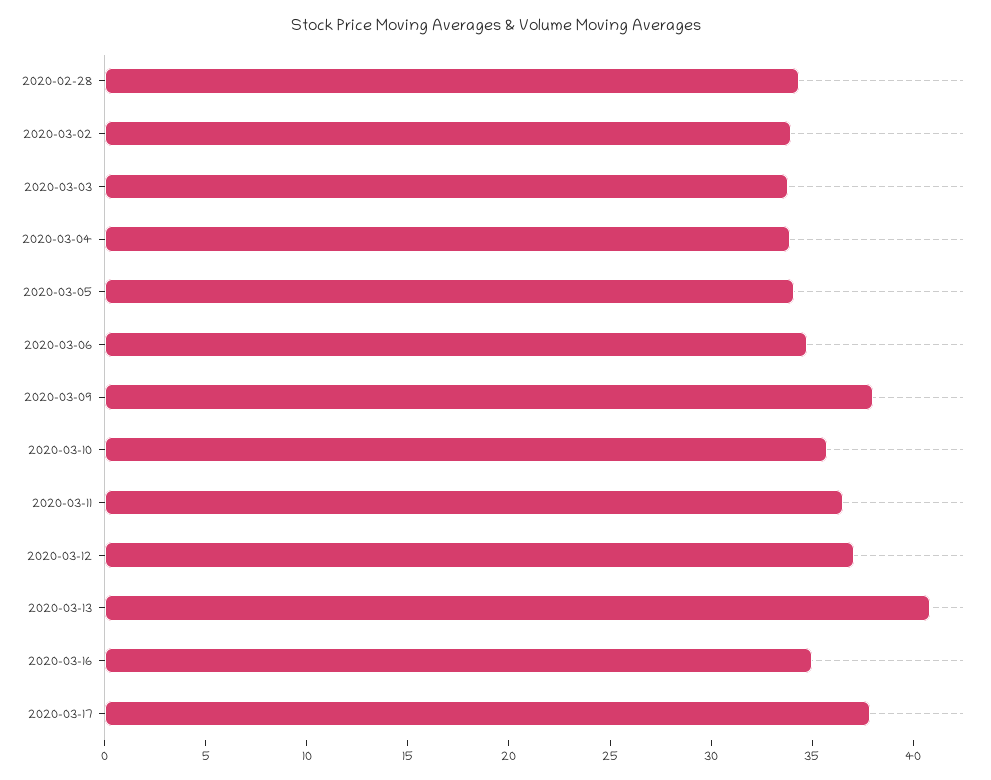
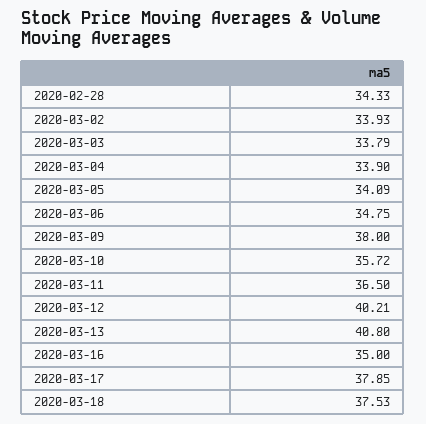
2020-03-12: 37 -> 40.21
2020-03-18: none -> 37.53

